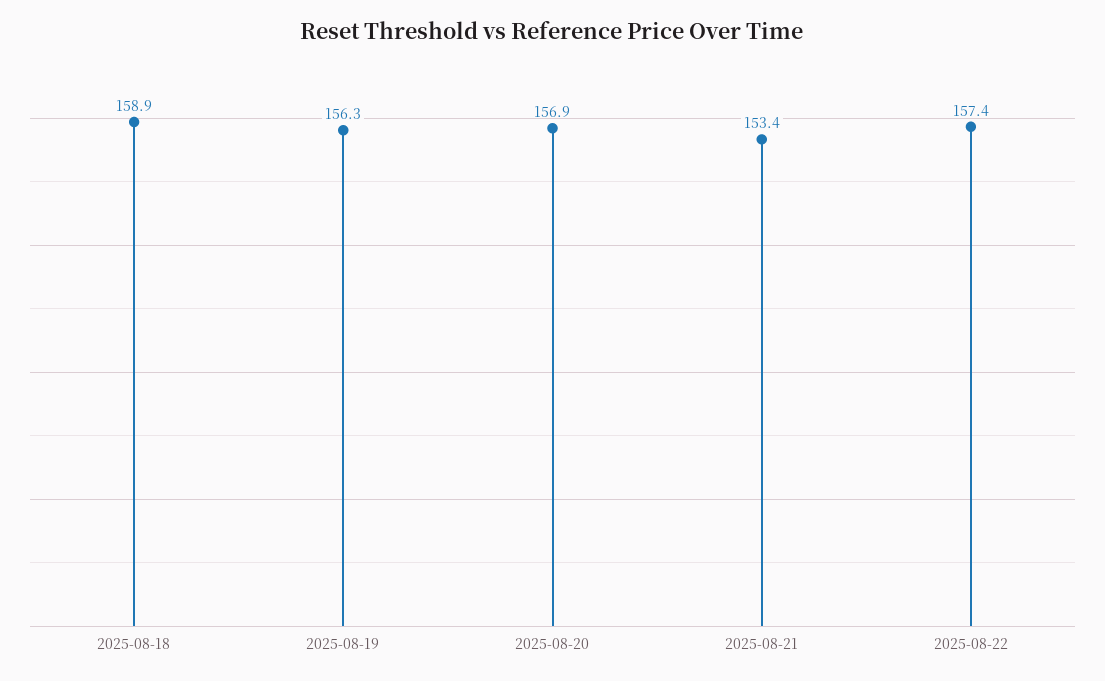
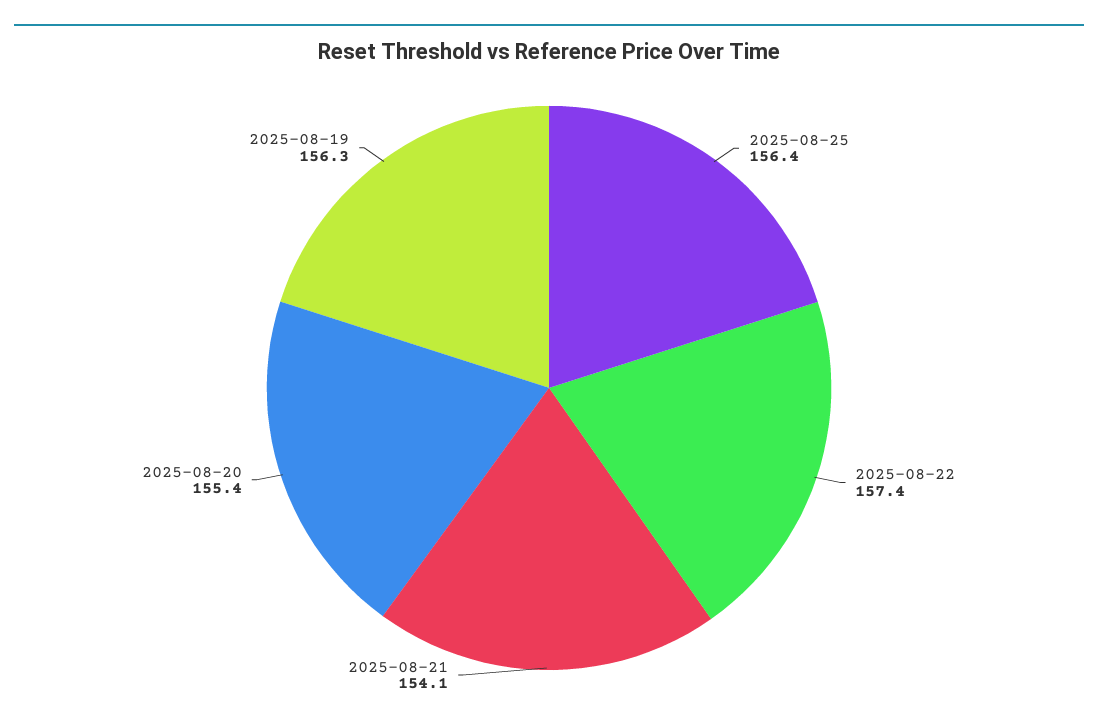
2025-08-18: 158.9 -> none
2025-08-20: 156.9 -> 155.4
2025-08-21: 153.4 -> 154.1
2025-08-25: none -> 156.4

